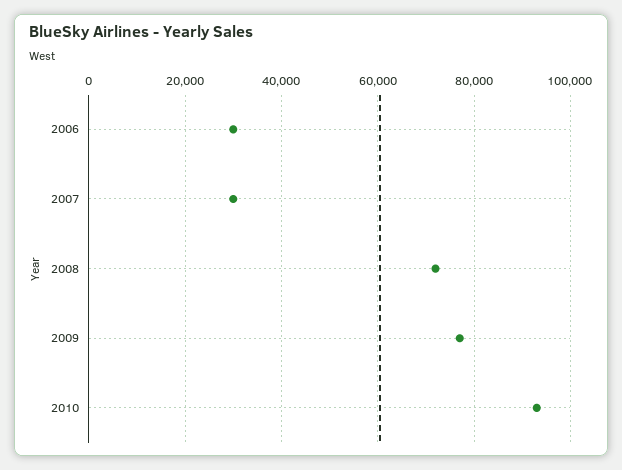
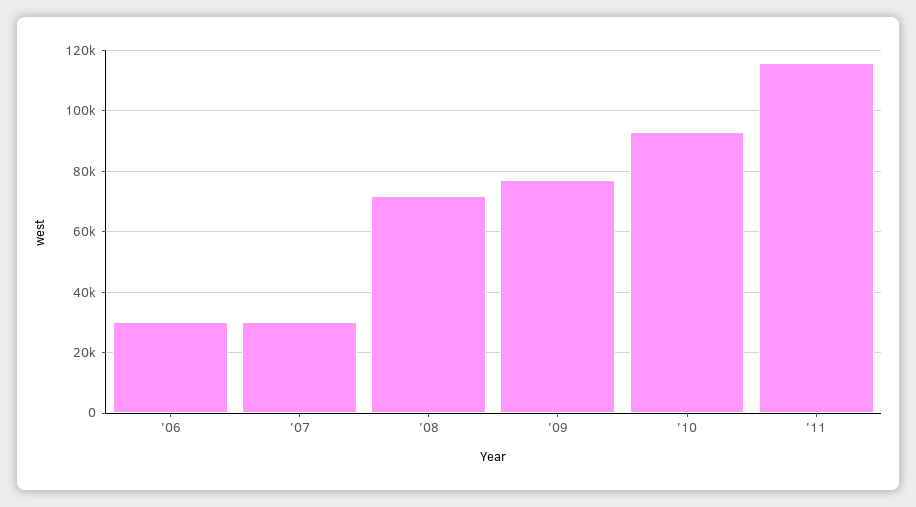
'11: none -> 116000

